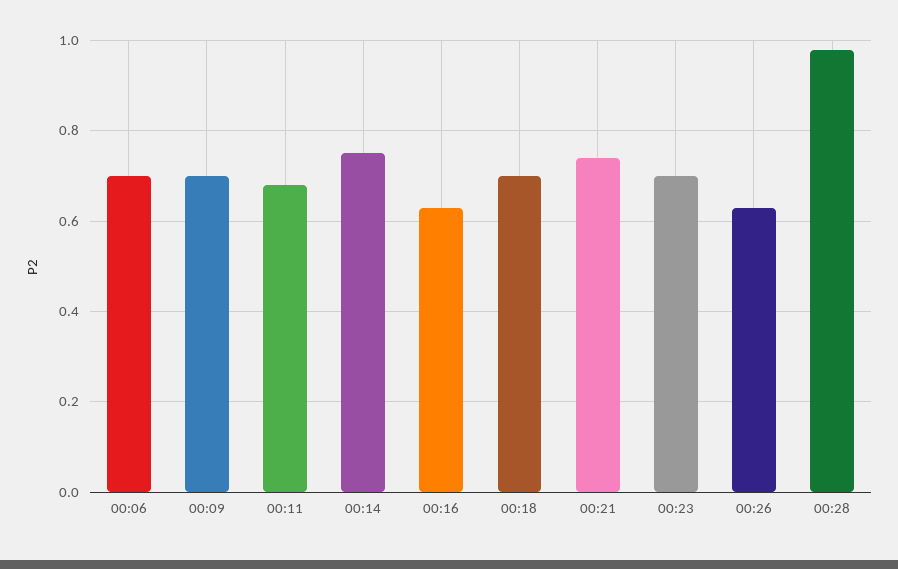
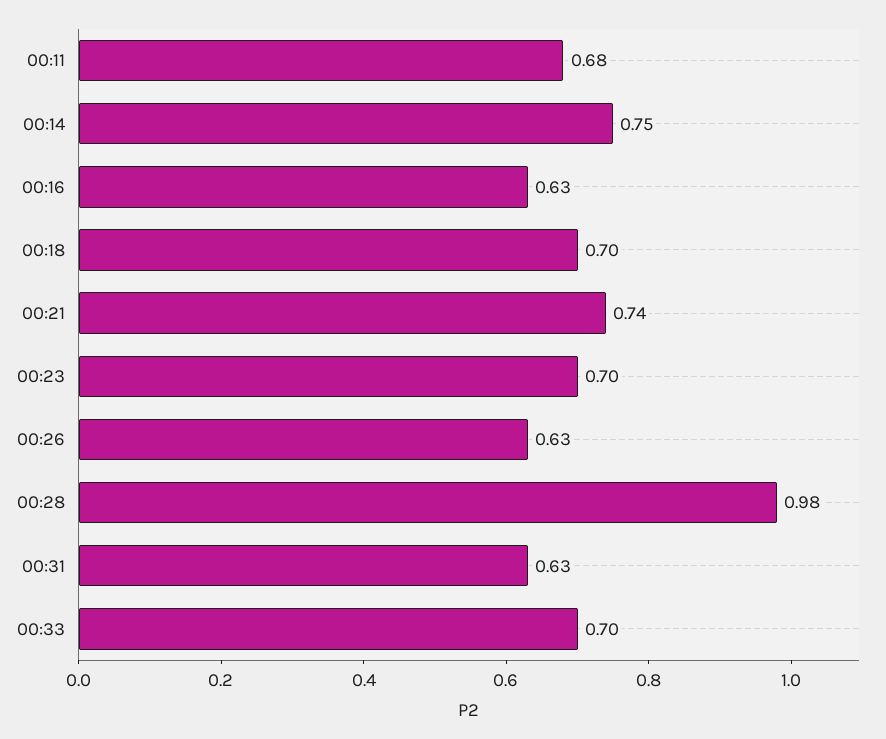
00:06: 0.7 -> none
00:09: 0.7 -> none
00:31: none -> 0.63
00:33: none -> 0.7

